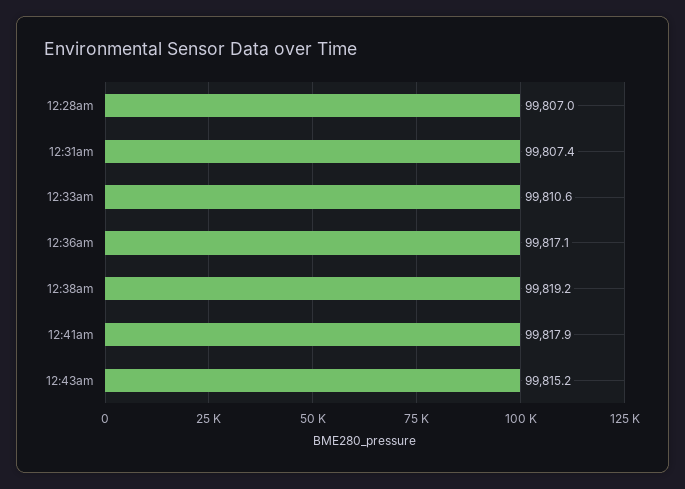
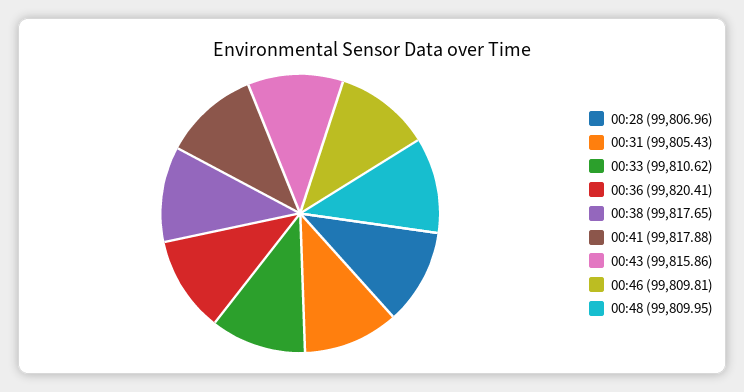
12:31am: 99807.4 -> 99805.43
12:36am: 99817.1 -> 99820.41
12:38am: 99819.2 -> 99817.65
12:43am: 99815.2 -> 99815.86
00:46: none -> 99809.81
00:48: none -> 99809.95

